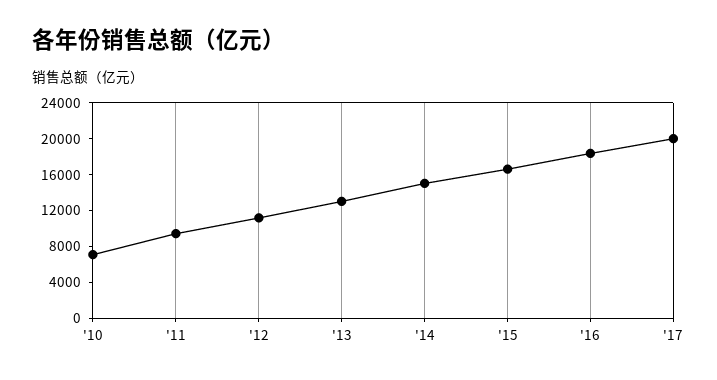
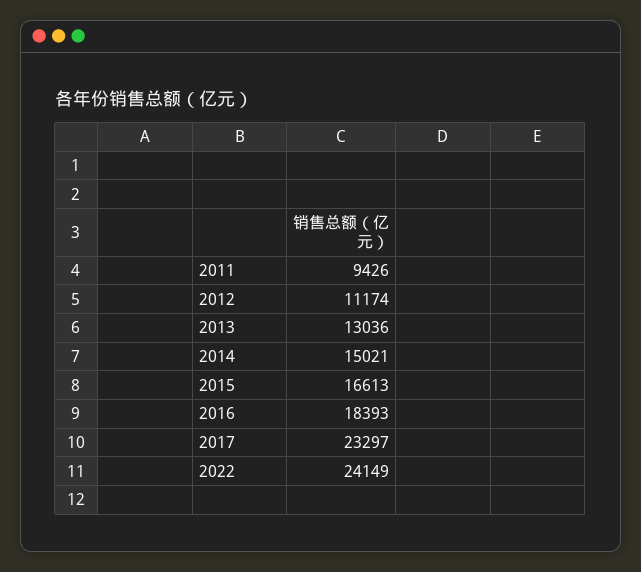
'10: 7000 -> none
'17: 20000 -> 23297
2022: none -> 24149

